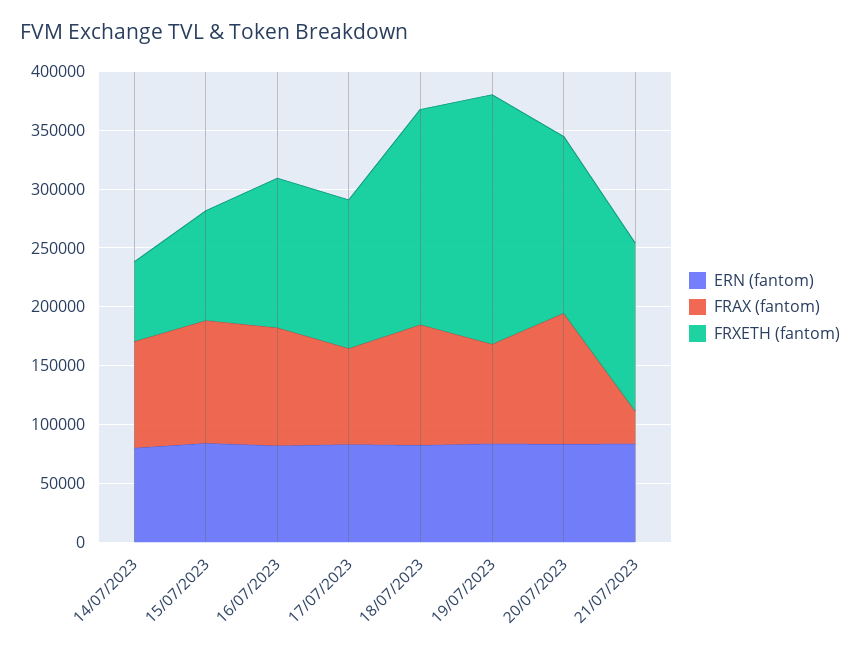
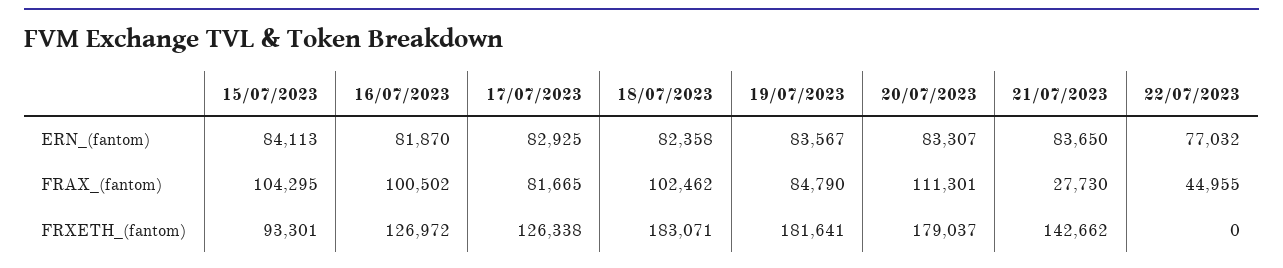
ERN (fantom), 14/07/2023: 80000 -> none
FRAX (fantom), 14/07/2023: 90000 -> none
FRXETH (fantom), 14/07/2023: 70000 -> none
FRXETH (fantom), 19/07/2023: 210000 -> 181641
FRXETH (fantom), 20/07/2023: 150000 -> 179037
ERN (fantom), 22/07/2023: none -> 77032
FRAX (fantom), 22/07/2023: none -> 44955
FRXETH (fantom), 22/07/2023: none -> 0

